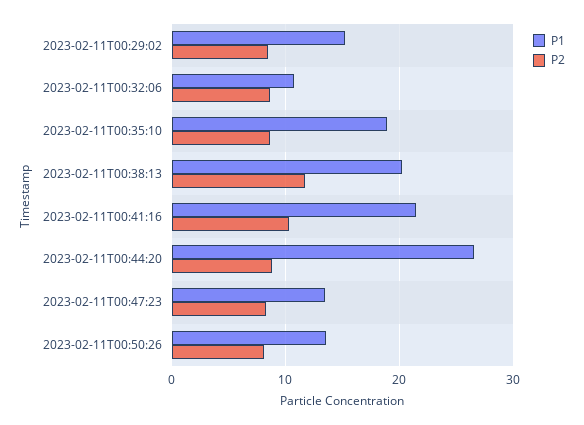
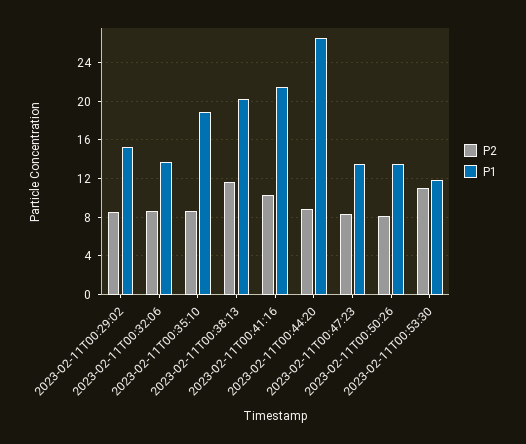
P1, 2023-02-11T00:32:06: 11 -> 14
P2, 2023-02-11T00:53:30: none -> 11
P1, 2023-02-11T00:53:30: none -> 12

